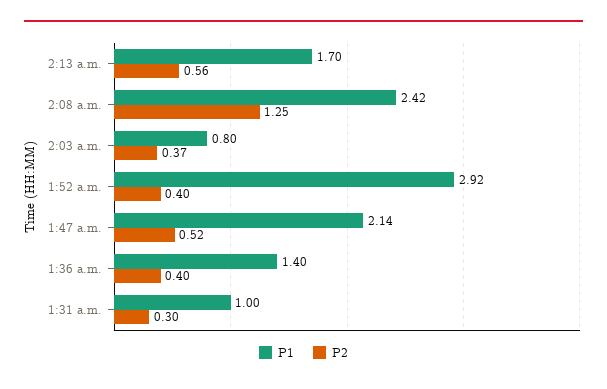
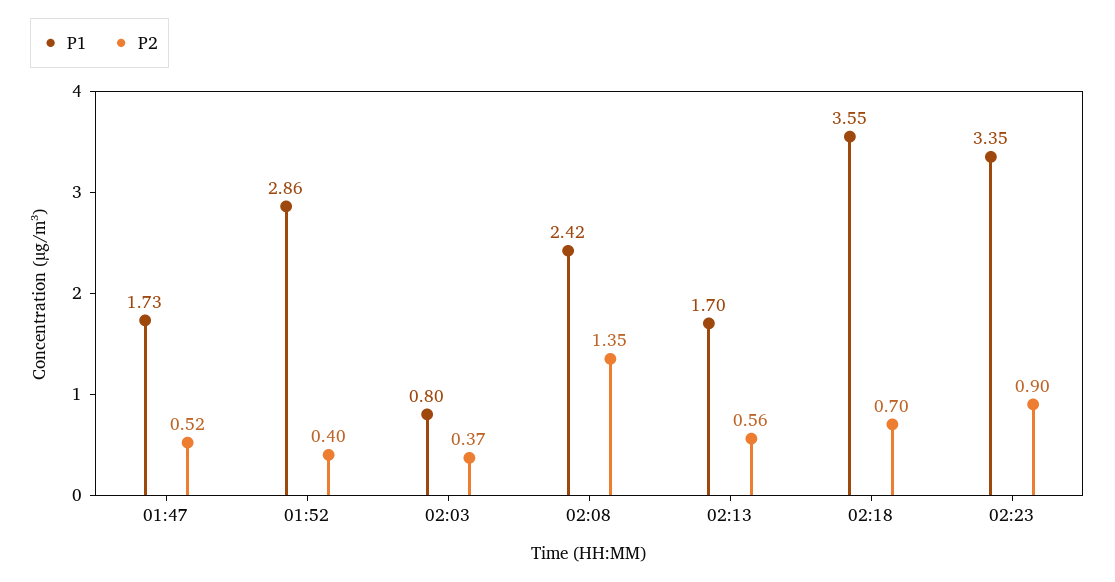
P2, 2:08 a.m.: 1.25 -> 1.35
P1, 1:52 a.m.: 2.92 -> 2.86
P1, 1:47 a.m.: 2.14 -> 1.73
P1, 1:36 a.m.: 1.4 -> none
P2, 1:36 a.m.: 0.4 -> none
P1, 1:31 a.m.: 1 -> none
P2, 1:31 a.m.: 0.3 -> none
P1, 02:18: none -> 3.55
P2, 02:18: none -> 0.7
P1, 02:23: none -> 3.35
P2, 02:23: none -> 0.9

